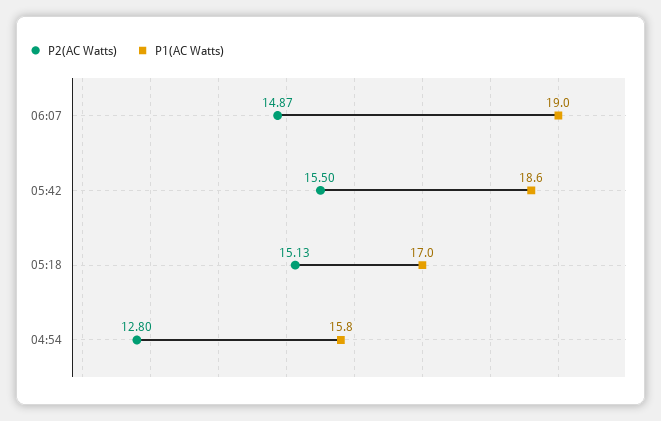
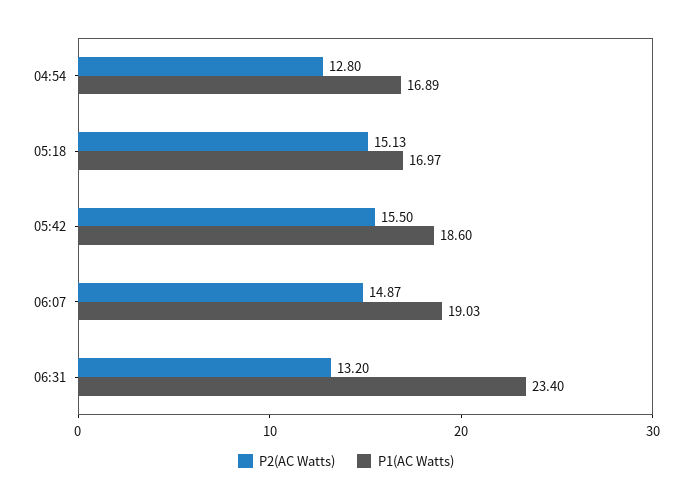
P1(AC Watts), 04:54: 15.8 -> 16.89
P2(AC Watts), 06:31: none -> 13.2
P1(AC Watts), 06:31: none -> 23.4

